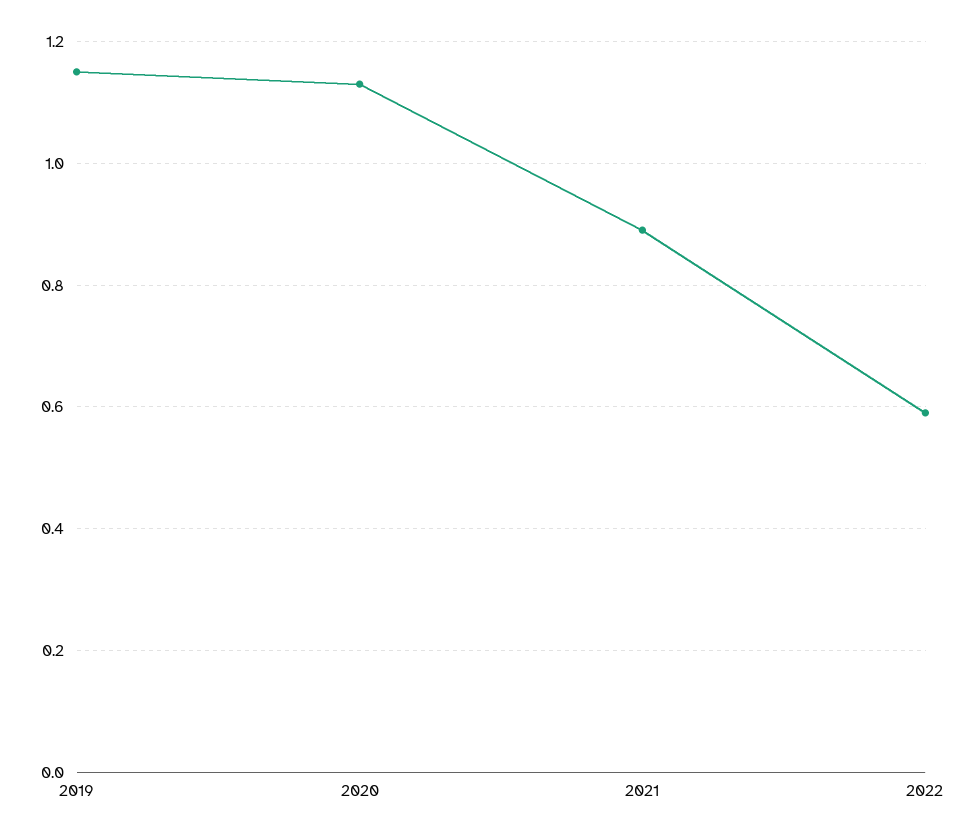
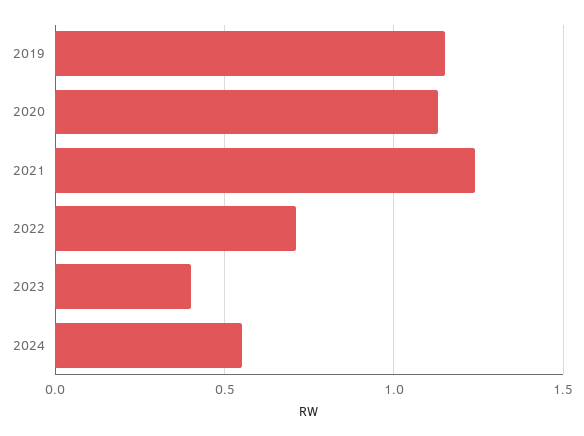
2021: 0.9 -> 1.25
2022: 0.6 -> 0.7
2023: none -> 0.4
2024: none -> 0.55

